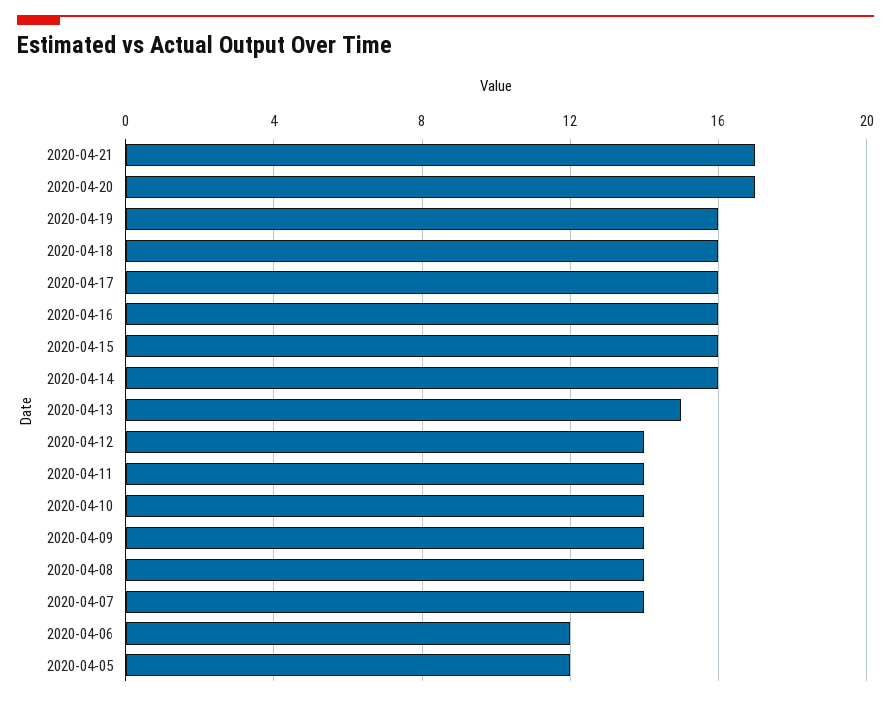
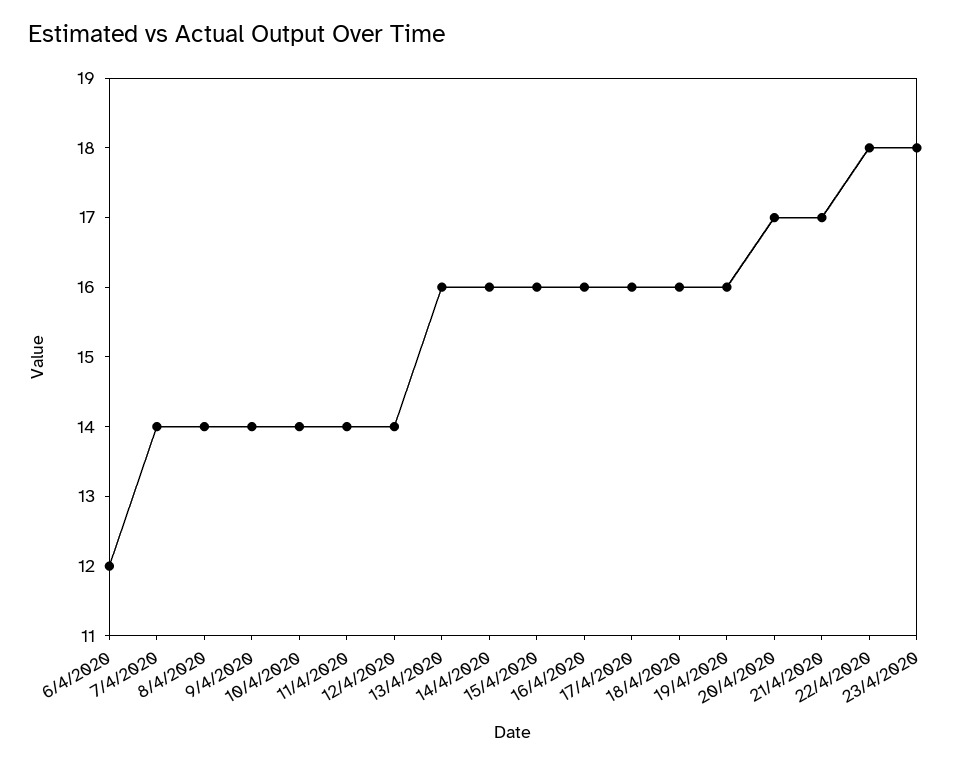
2020-04-13: 15 -> 16
2020-04-05: 12 -> none
22/4/2020: none -> 18
23/4/2020: none -> 18

